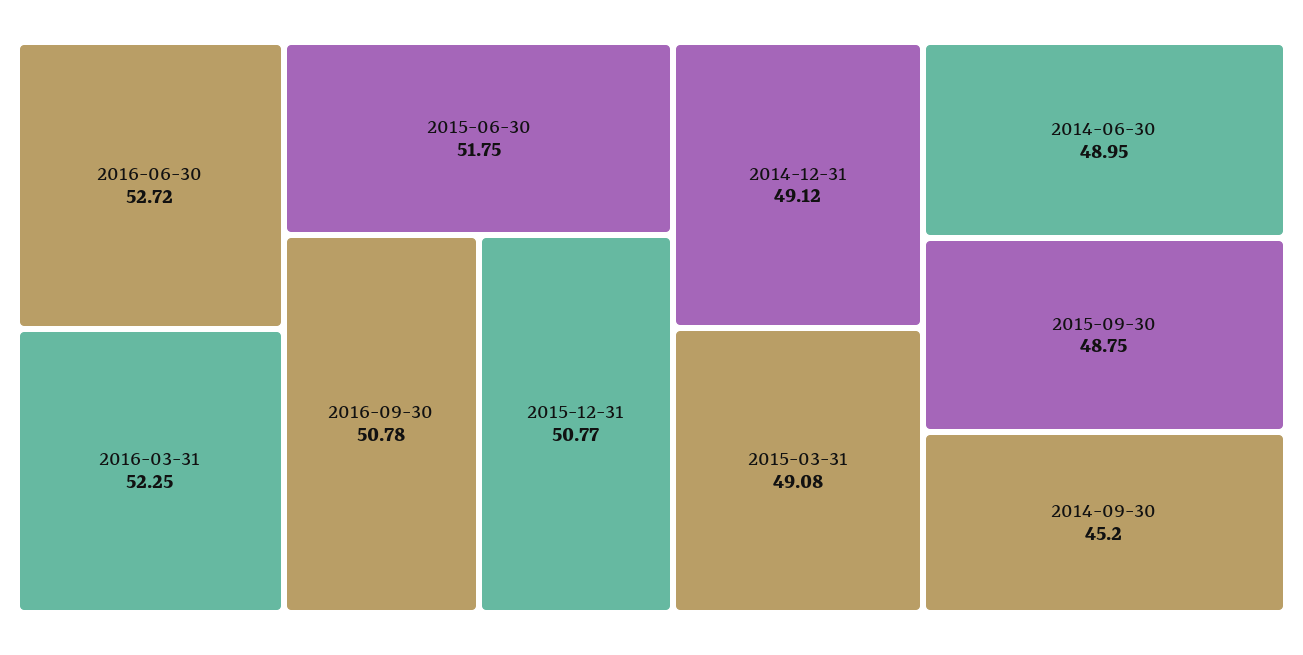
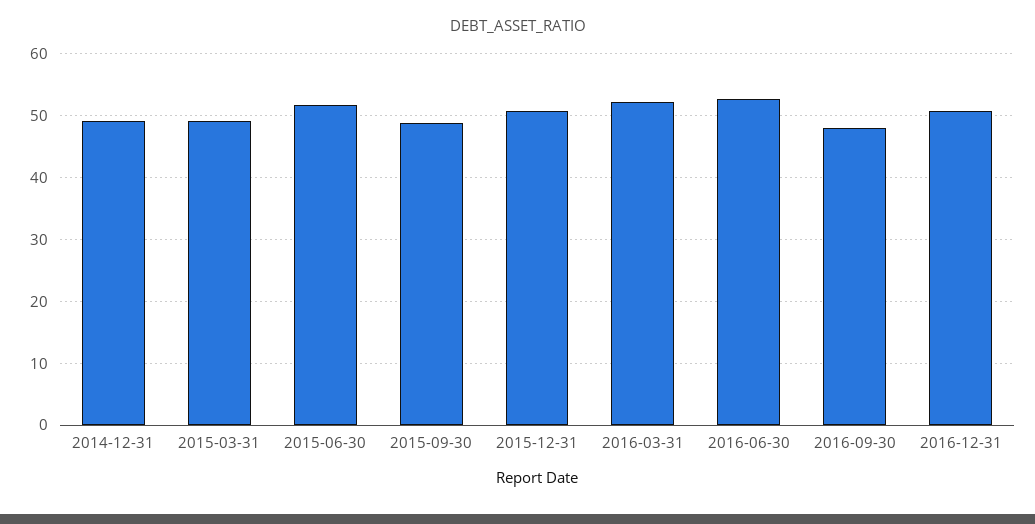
2016-09-30: 50.78 -> 48
2014-06-30: 48.95 -> none
2014-09-30: 45.2 -> none
2016-12-31: none -> 51

